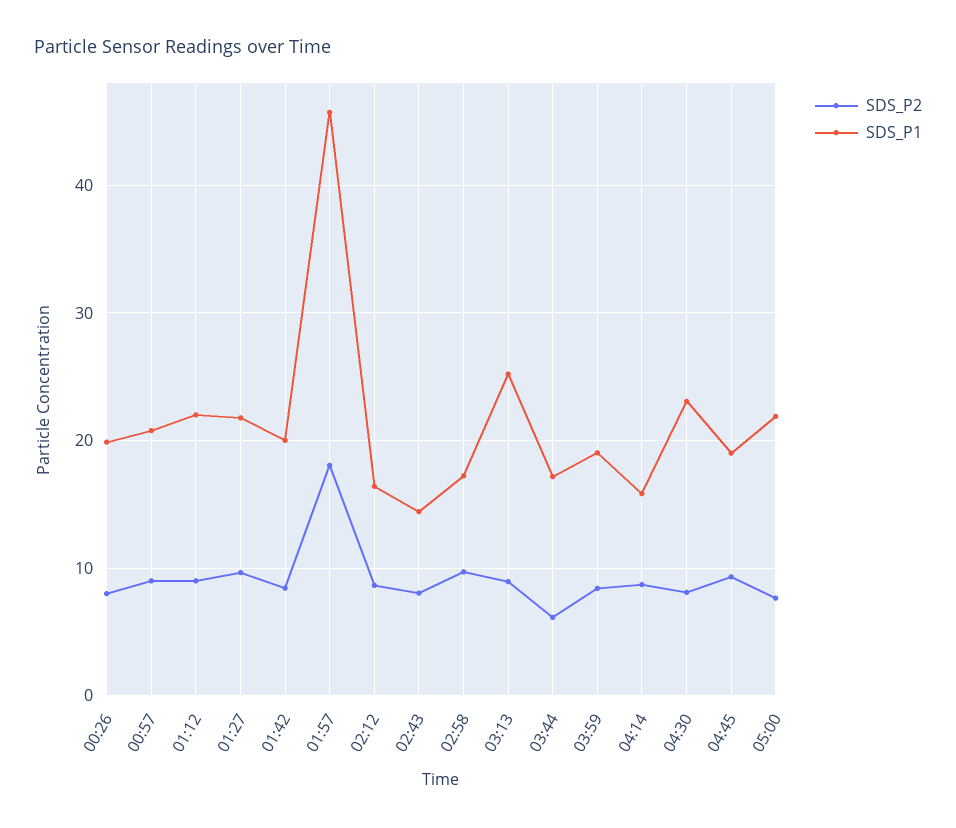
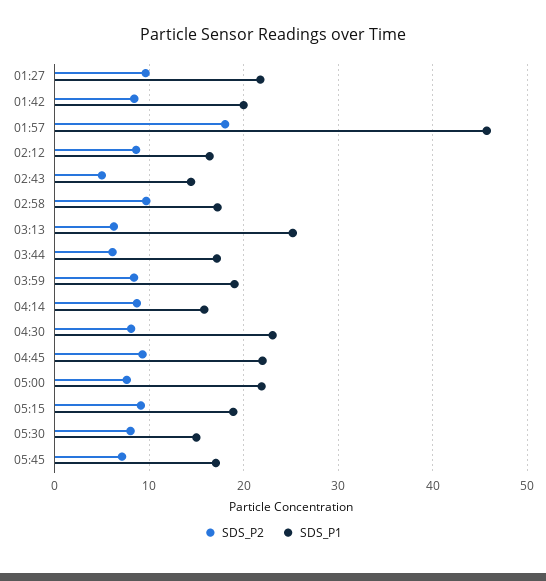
SDS_P2, 00:26: 8 -> none
SDS_P1, 00:26: 20 -> none
SDS_P2, 00:57: 9 -> none
SDS_P1, 00:57: 21 -> none
SDS_P2, 01:12: 9 -> none
SDS_P1, 01:12: 22 -> none
SDS_P2, 02:43: 8 -> 5
SDS_P2, 03:13: 9 -> 6
SDS_P1, 04:45: 19 -> 22
SDS_P2, 05:15: none -> 9
SDS_P1, 05:15: none -> 19
SDS_P2, 05:30: none -> 8
SDS_P1, 05:30: none -> 15
SDS_P2, 05:45: none -> 7
SDS_P1, 05:45: none -> 17

